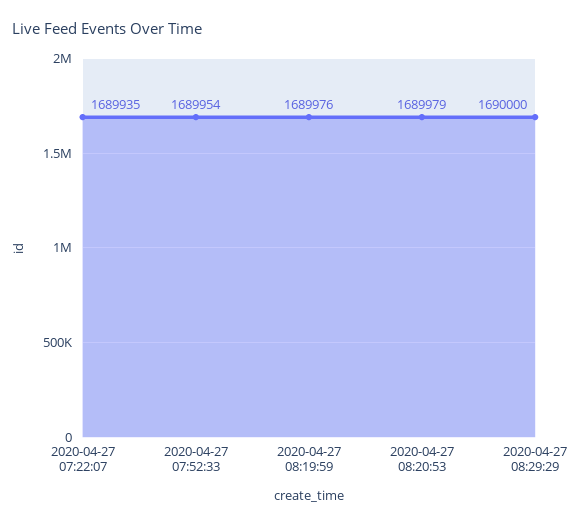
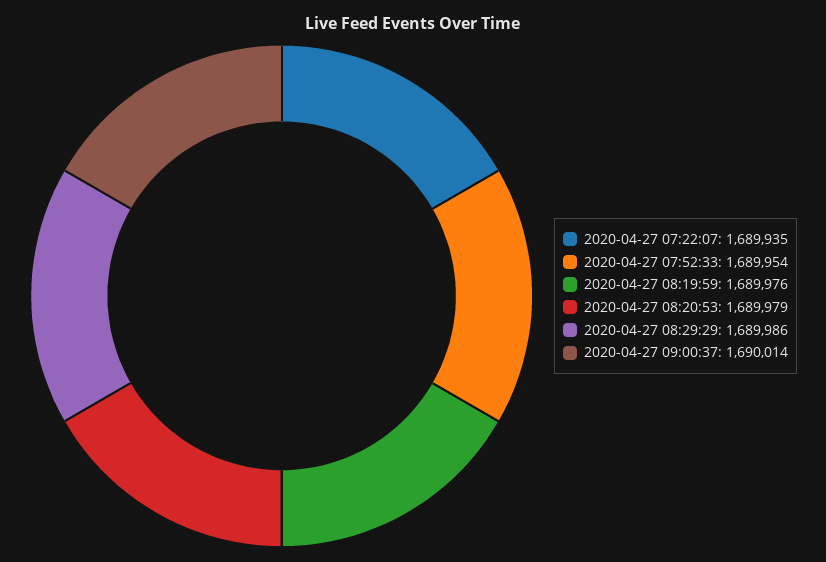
2020-04-27 08:29:29: 1690000 -> 1689986
2020-04-27 09:00:37: none -> 1690014

